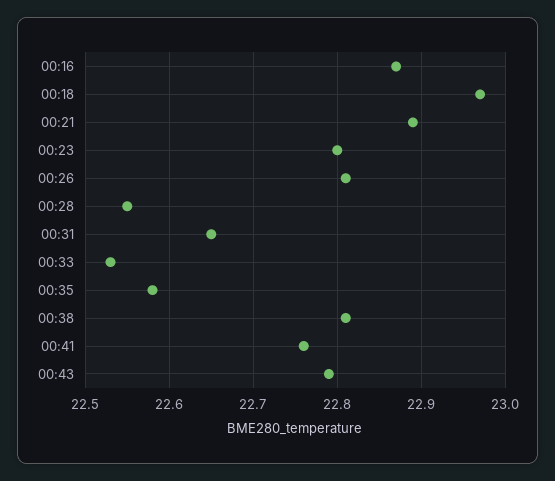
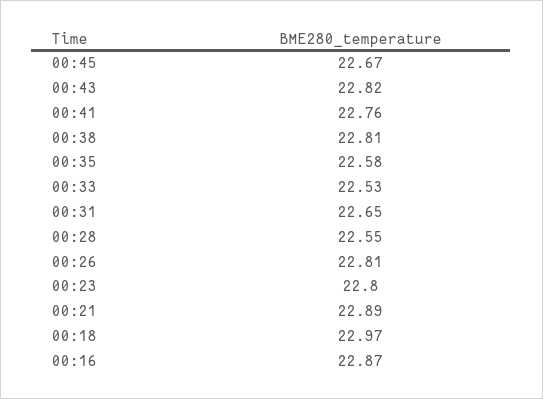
00:43: 22.79 -> 22.82
00:45: none -> 22.67

